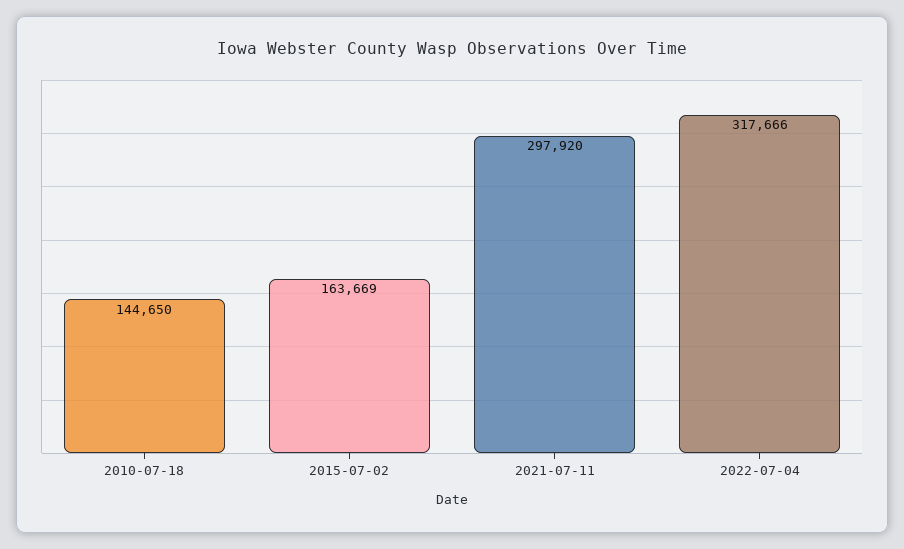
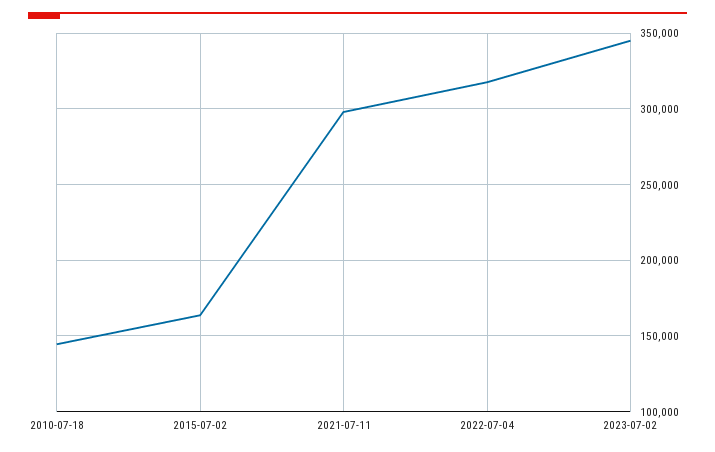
2023-07-02: none -> 345000

